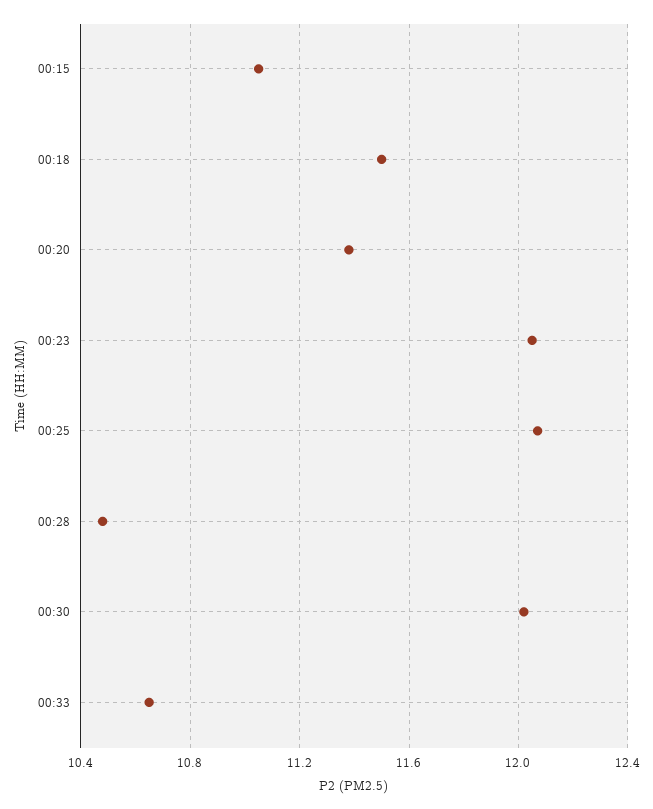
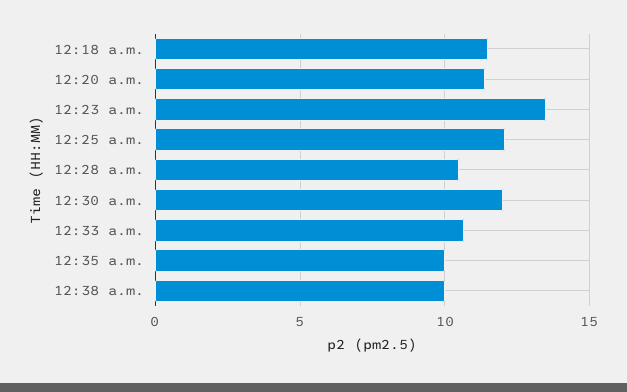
00:15: 11.05 -> none
00:23: 12.05 -> 13.5
12:35 a.m.: none -> 10
12:38 a.m.: none -> 10

